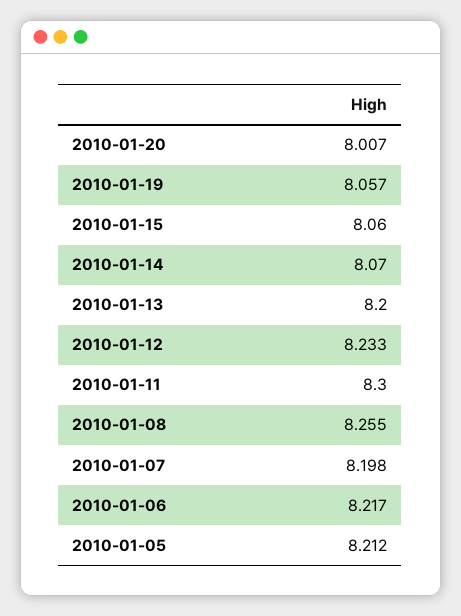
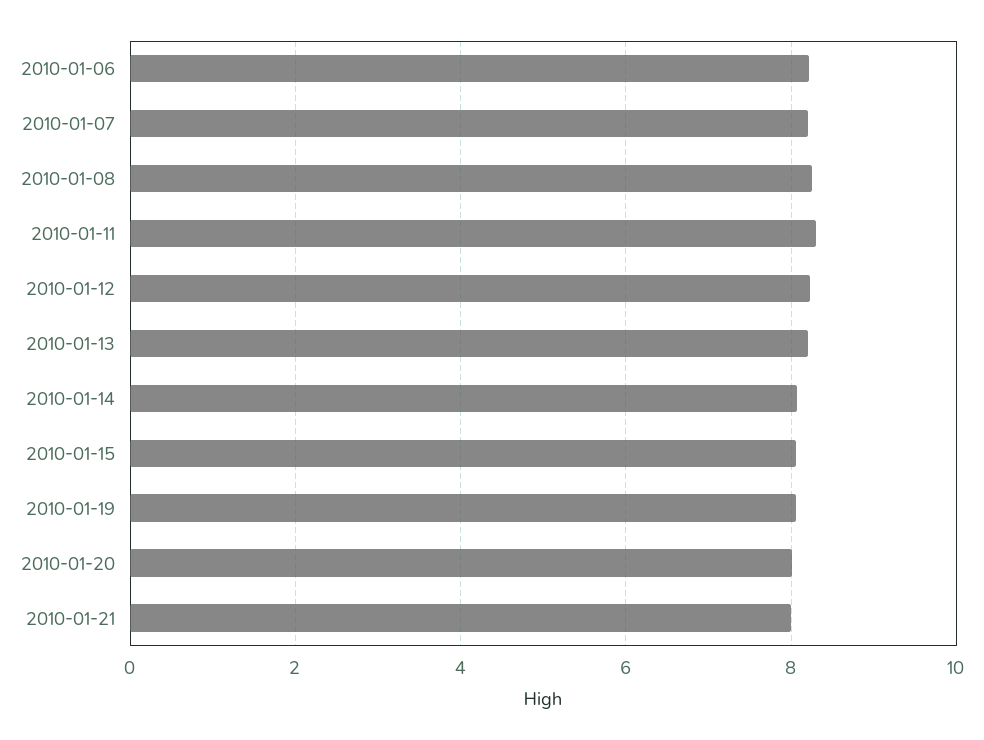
2010-01-05: 8.212 -> none
2010-01-21: none -> 8

